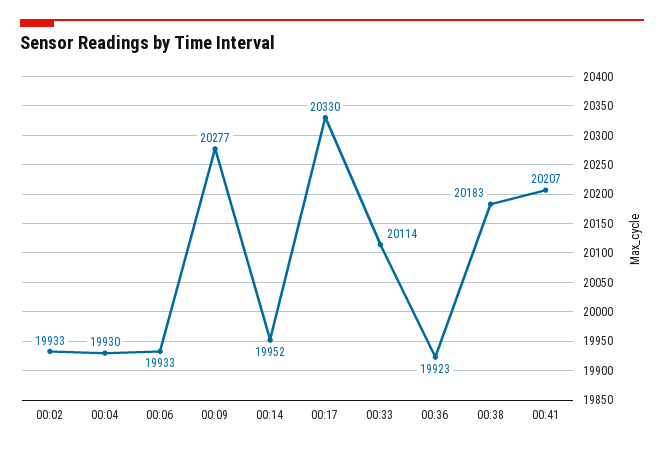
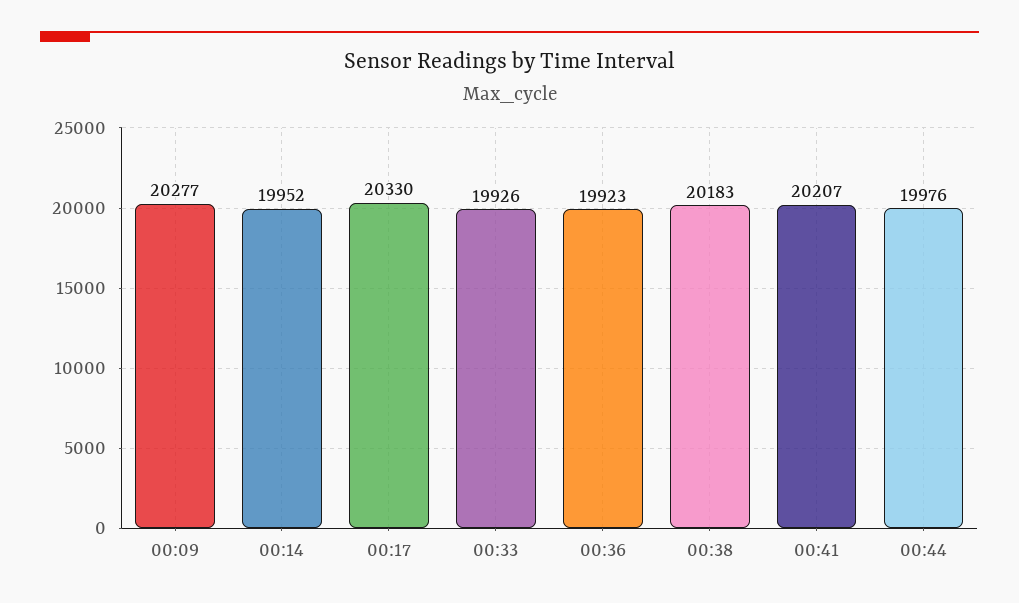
00:02: 19933 -> none
00:04: 19930 -> none
00:06: 19933 -> none
00:33: 20114 -> 19926
00:44: none -> 19976

